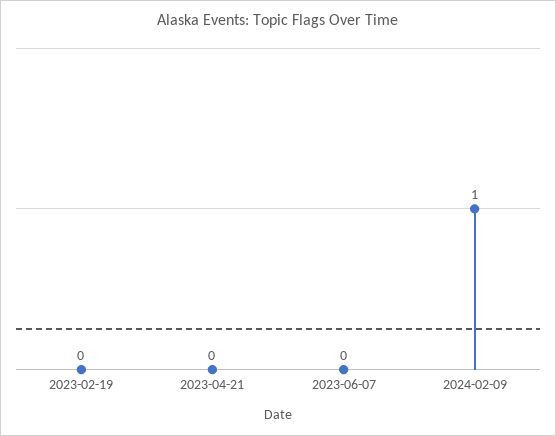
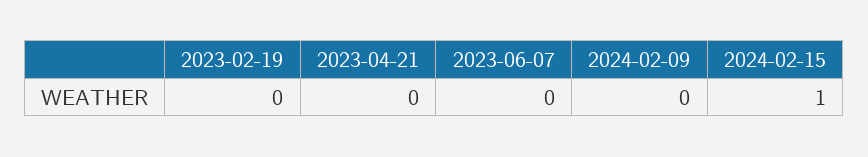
2024-02-09: 1 -> 0
2024-02-15: none -> 1

